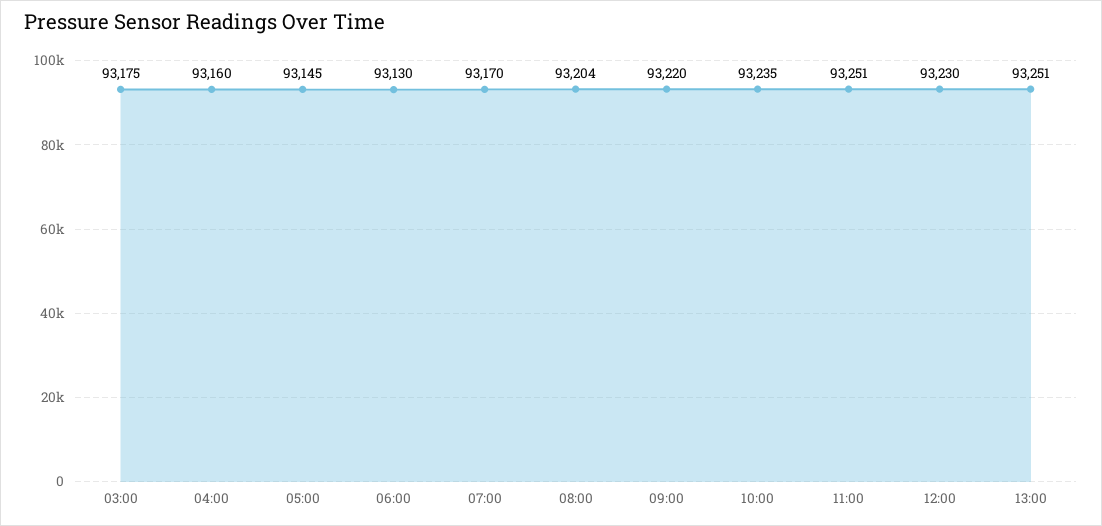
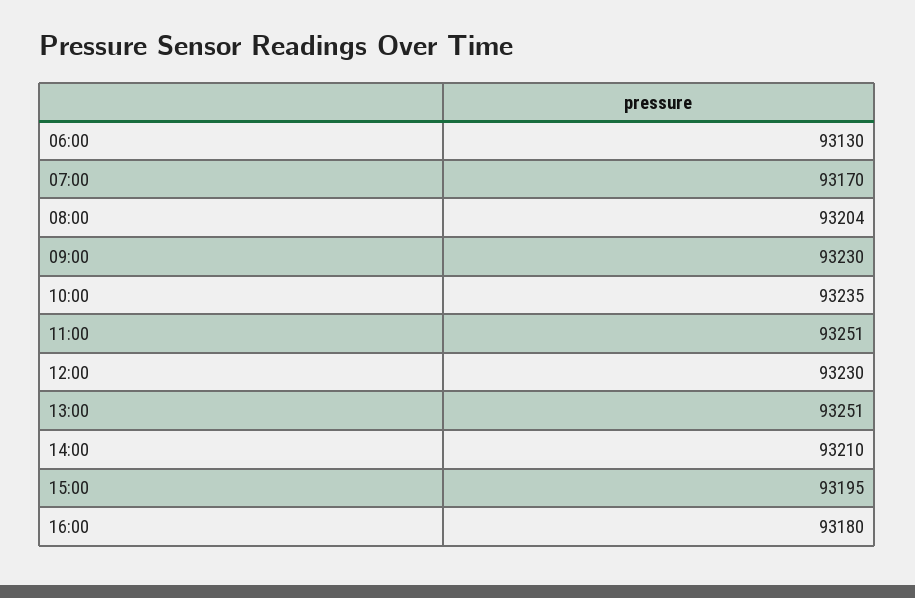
03:00: 93175 -> none
04:00: 93160 -> none
05:00: 93145 -> none
09:00: 93220 -> 93230
14:00: none -> 93210
15:00: none -> 93195
16:00: none -> 93180

